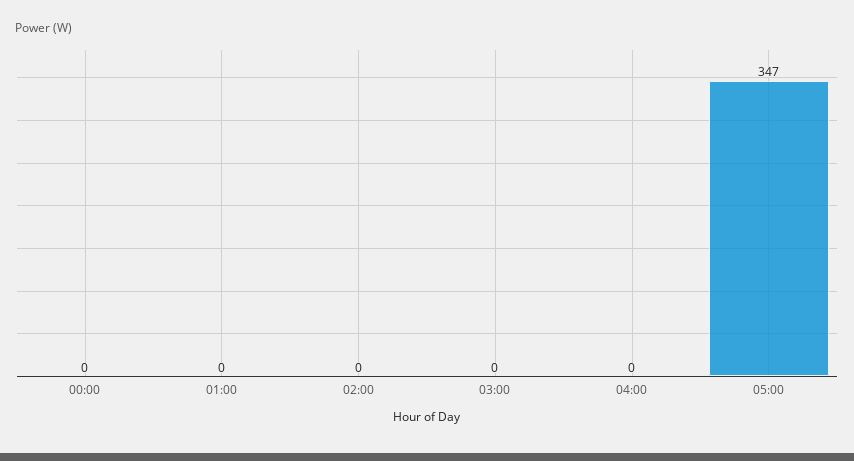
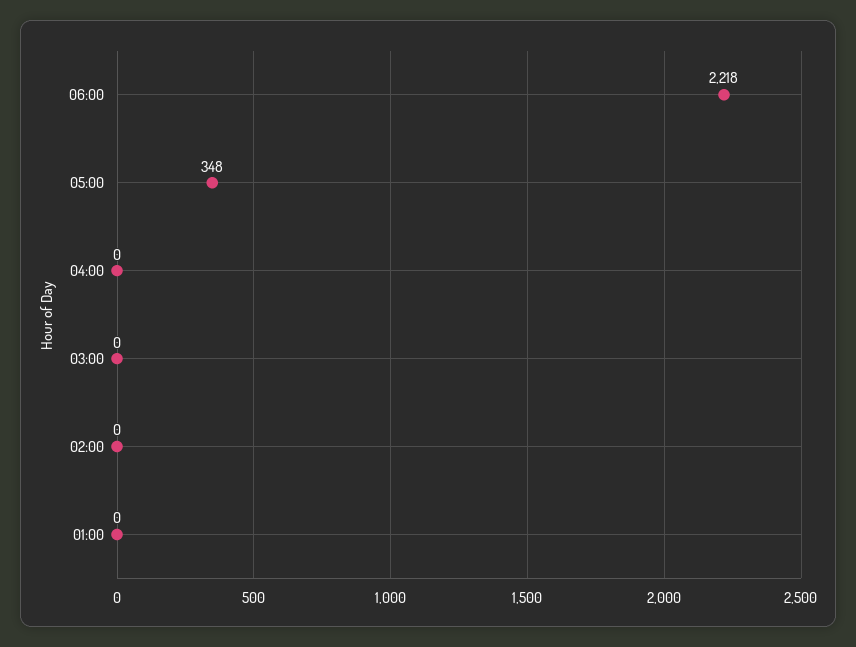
00:00: 0 -> none
05:00: 347 -> 348
06:00: none -> 2218

